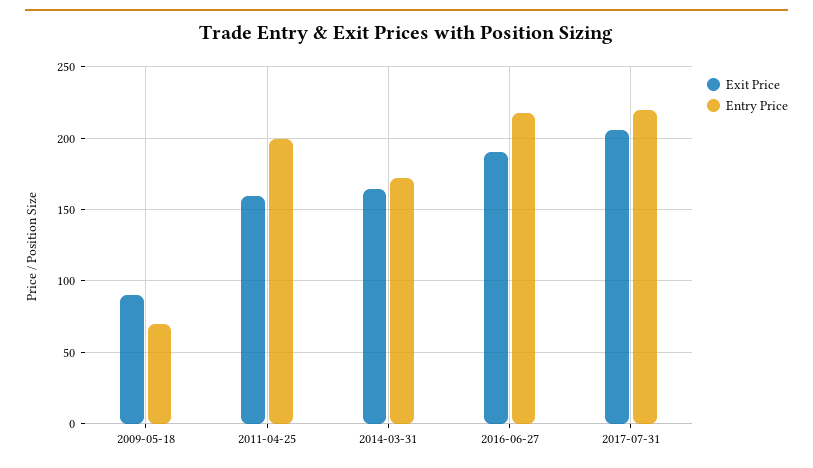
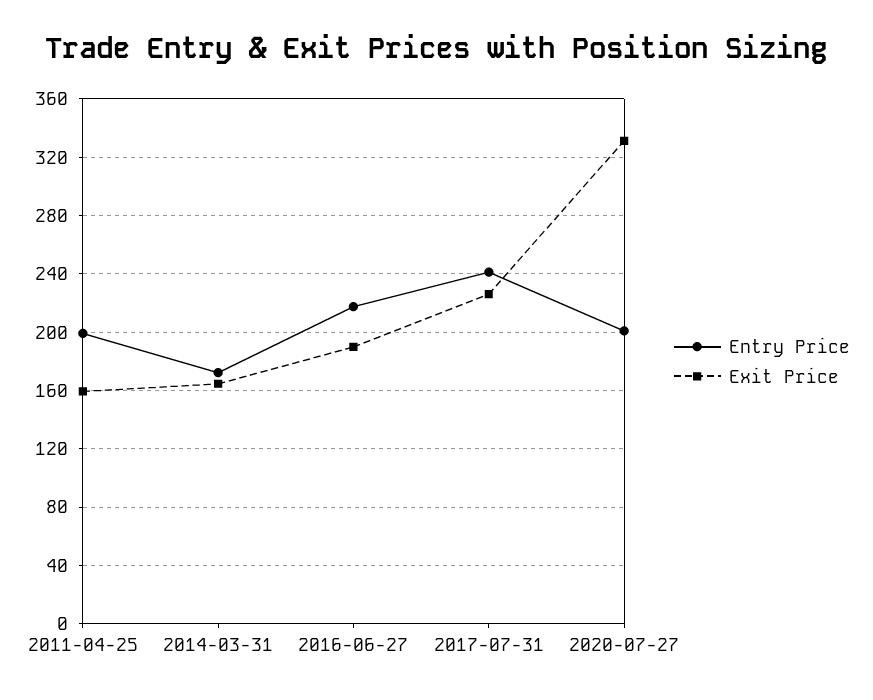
Exit Price, 2009-05-18: 90 -> none
Entry Price, 2009-05-18: 70 -> none
Exit Price, 2017-07-31: 205 -> 225
Entry Price, 2017-07-31: 220 -> 240
Entry Price, 2020-07-27: none -> 200
Exit Price, 2020-07-27: none -> 330

